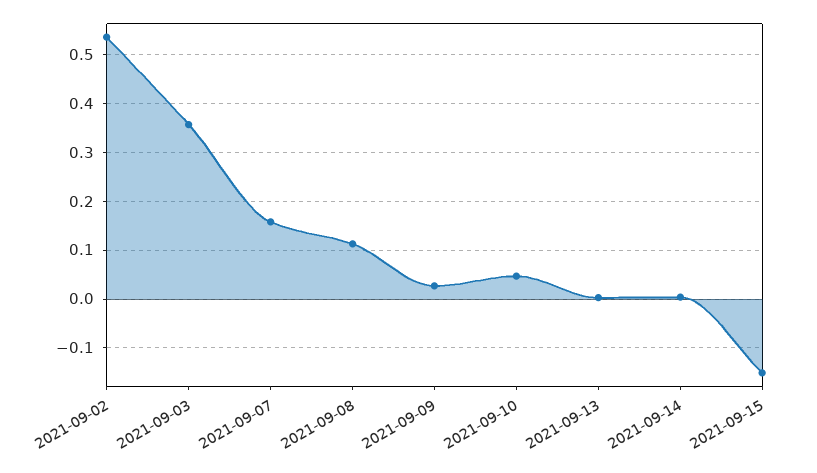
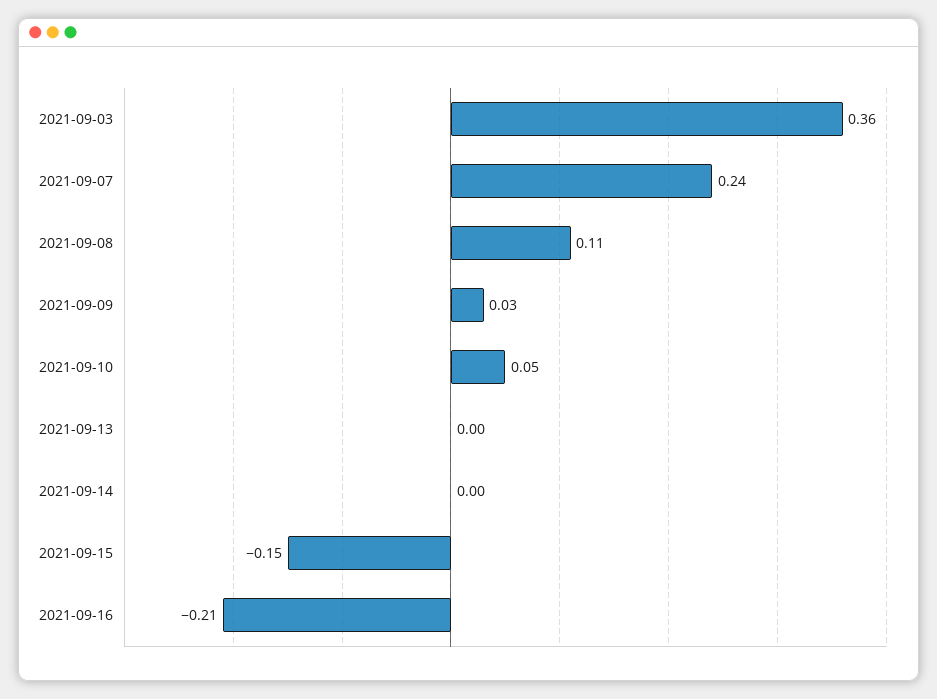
2021-09-02: 0.54 -> none
2021-09-07: 0.16 -> 0.24
2021-09-16: none -> -0.21

